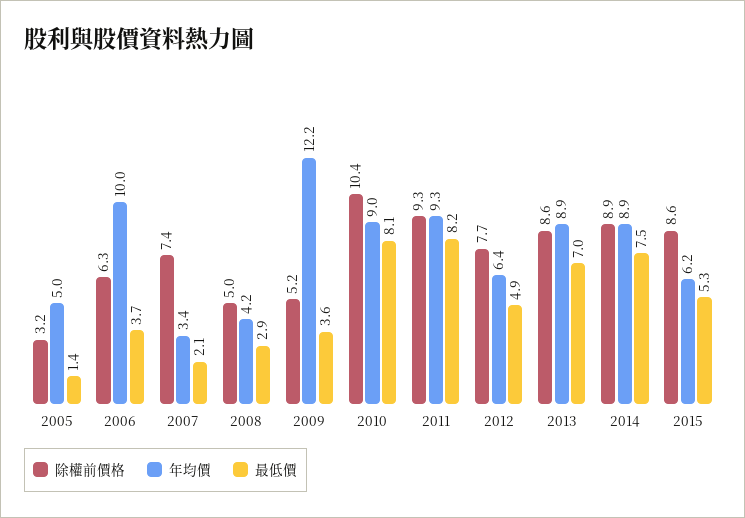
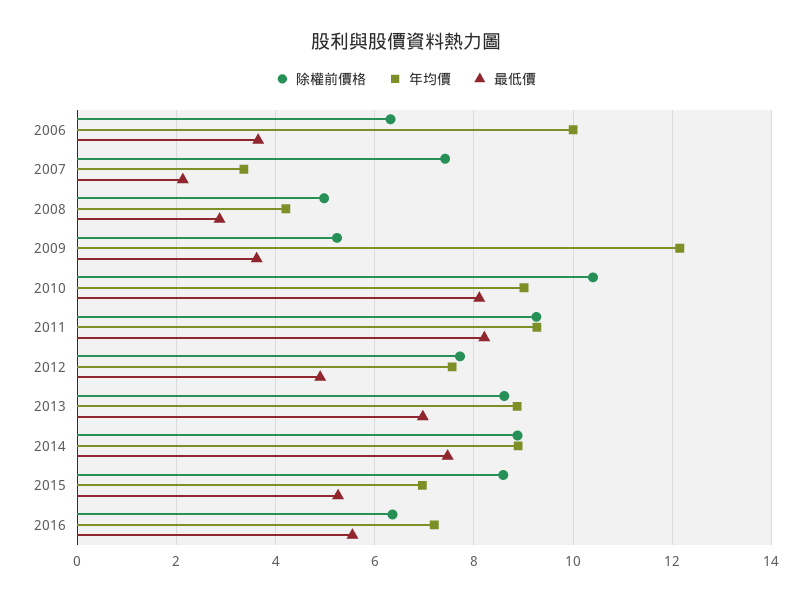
除權前價格, 2005: 3.2 -> none
年均價, 2005: 5 -> none
最低價, 2005: 1.4 -> none
年均價, 2012: 6.4 -> 7.6
年均價, 2015: 6.2 -> 7
除權前價格, 2016: none -> 6.4
年均價, 2016: none -> 7.2
最低價, 2016: none -> 5.6

